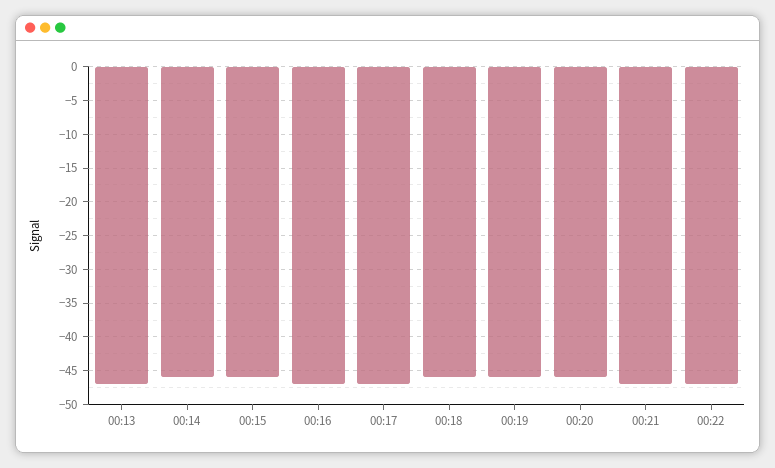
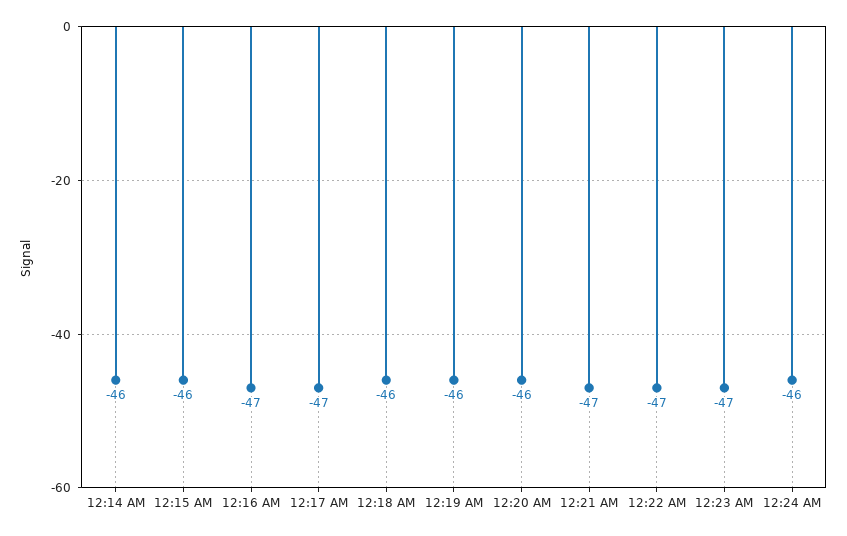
00:13: -47 -> none
12:23 AM: none -> -47
12:24 AM: none -> -46

